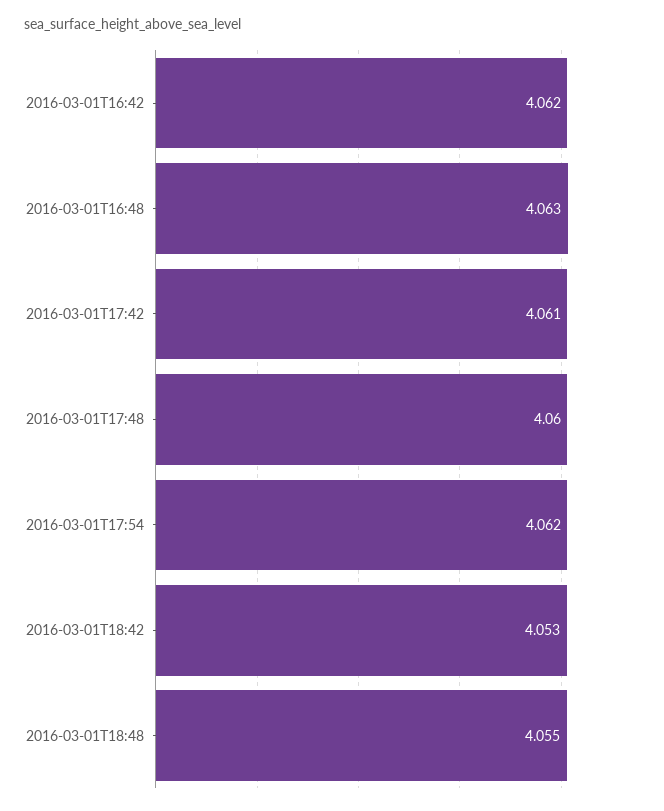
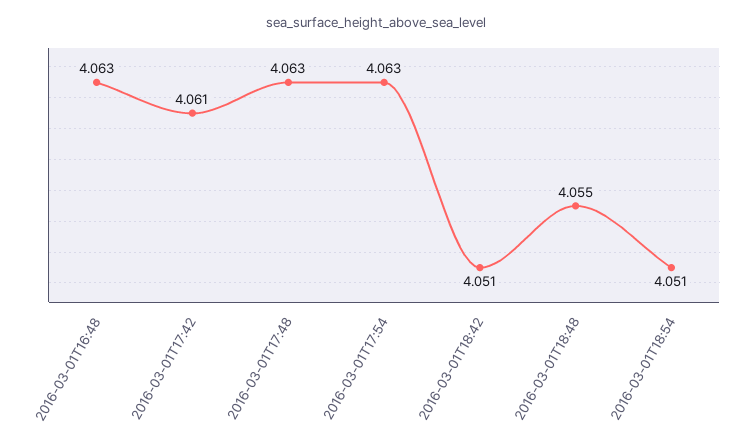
2016-03-01T16:42: 4.062 -> none
2016-03-01T17:48: 4.06 -> 4.063
2016-03-01T17:54: 4.062 -> 4.063
2016-03-01T18:42: 4.053 -> 4.051
2016-03-01T18:54: none -> 4.051

